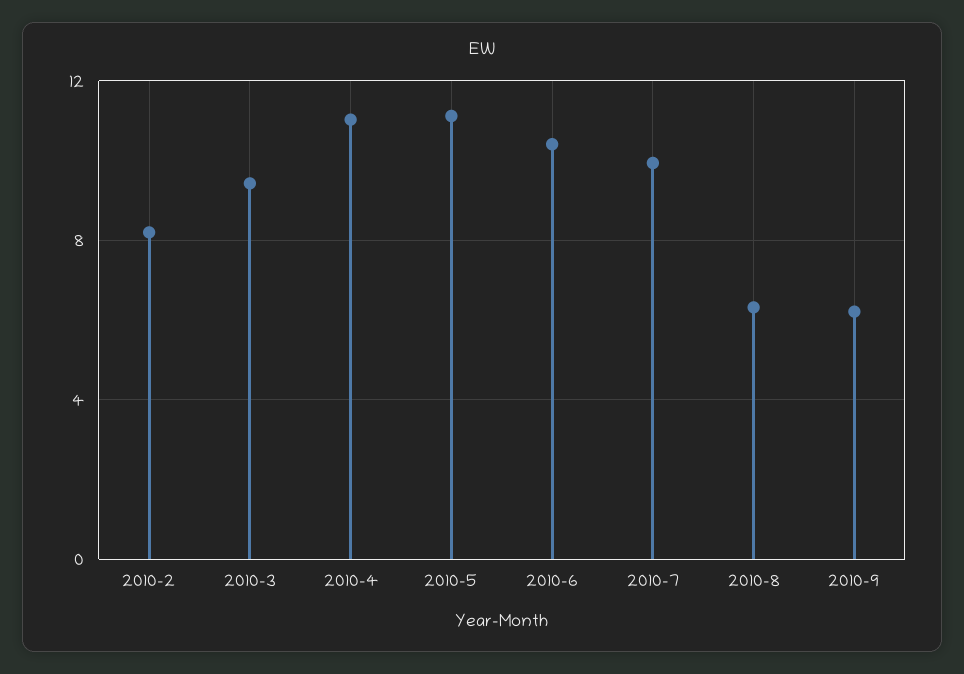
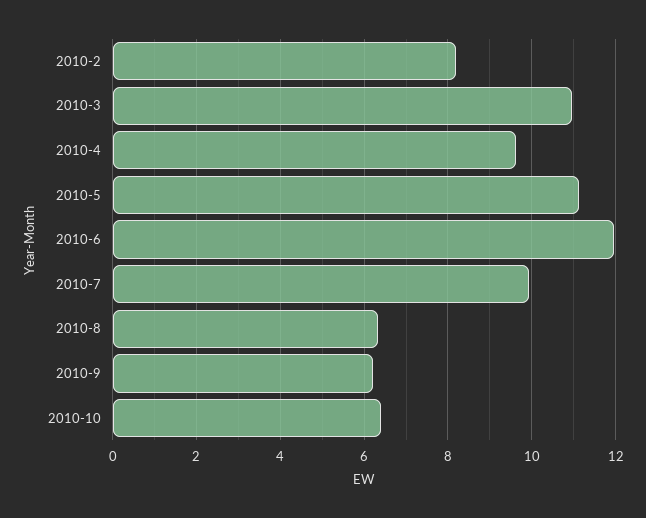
2010-3: 9.5 -> 11
2010-4: 11 -> 9.6
2010-6: 10.5 -> 12
2010-10: none -> 6.4

